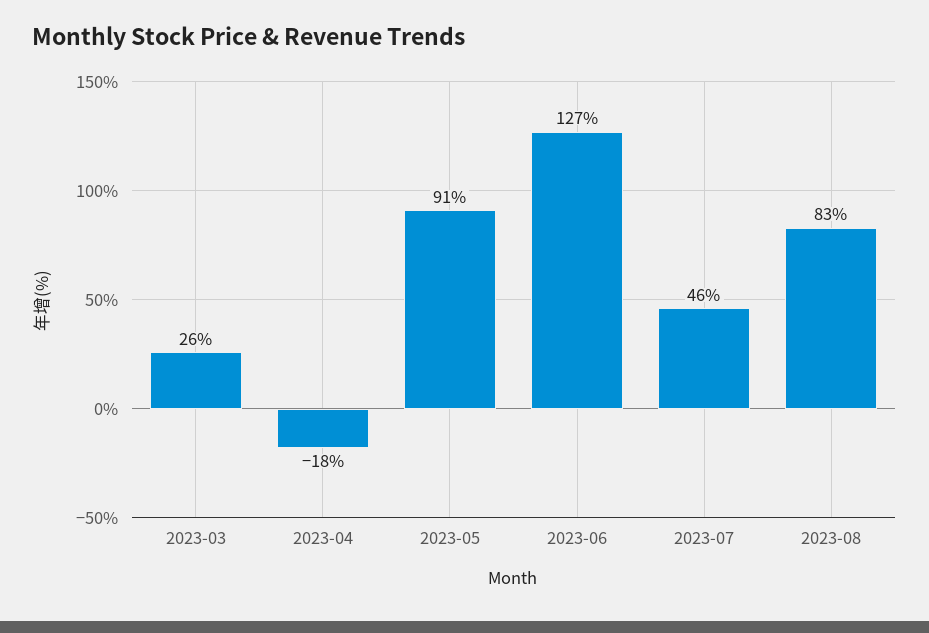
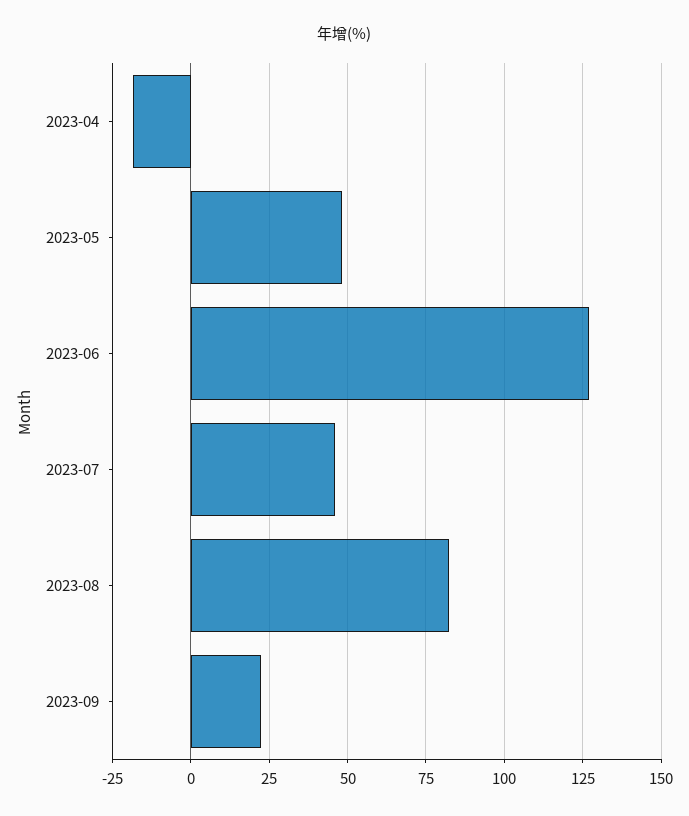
2023-03: 26 -> none
2023-05: 91 -> 47.5
2023-09: none -> 22.5

